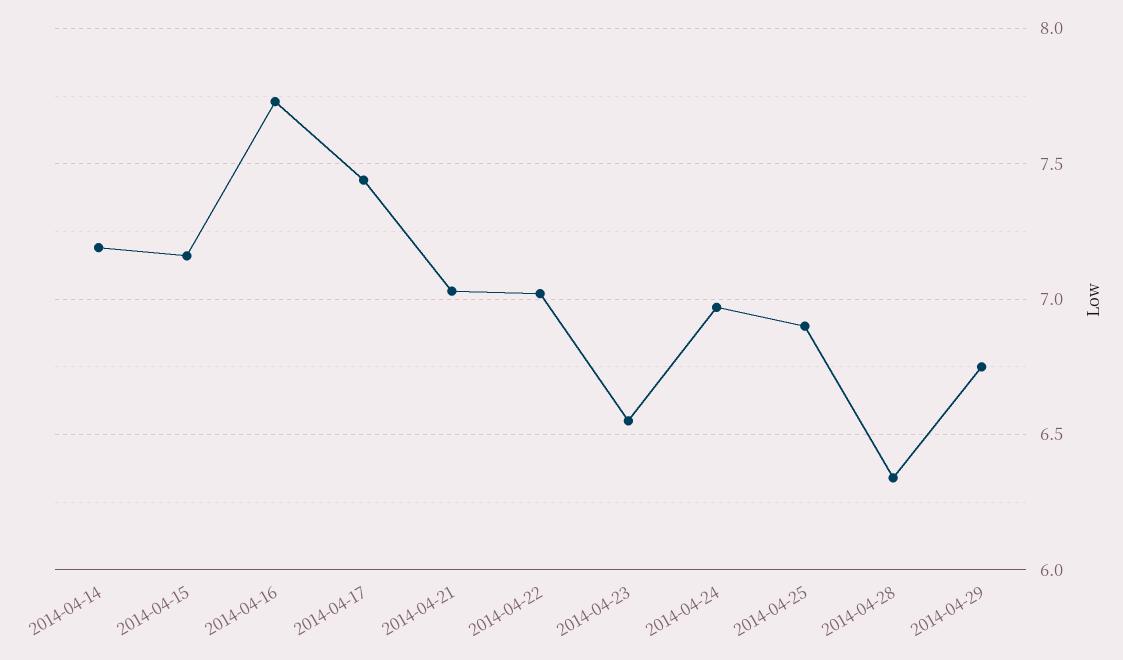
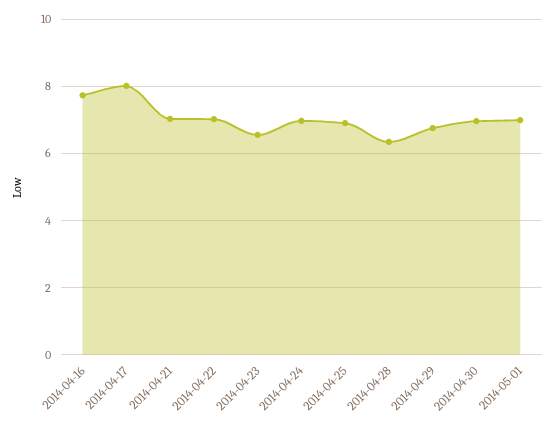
2014-04-14: 7.2 -> none
2014-04-15: 7.15 -> none
2014-04-17: 7.45 -> 8
2014-04-30: none -> 7
2014-05-01: none -> 7

